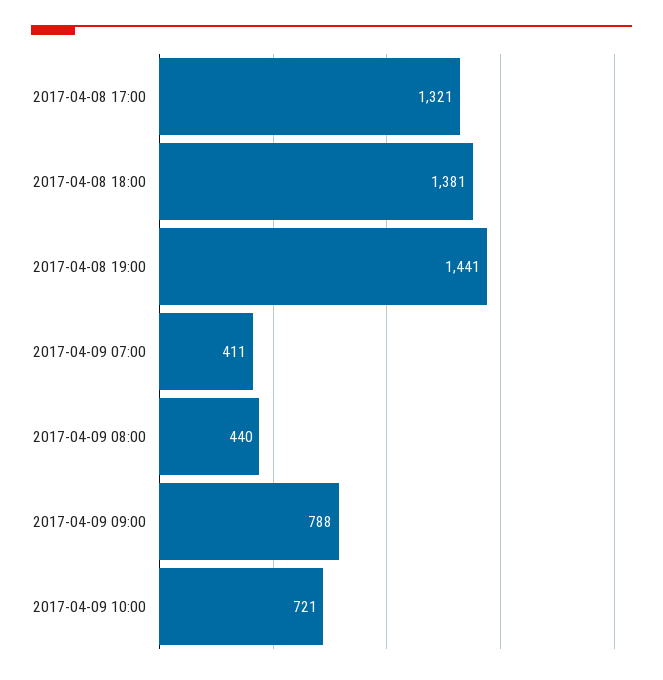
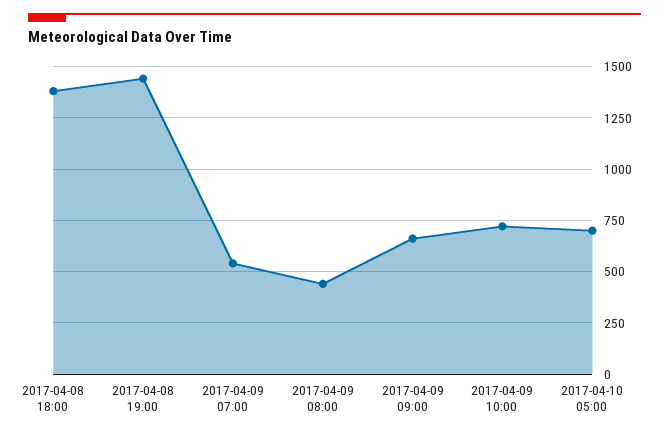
2017-04-08 17:00: 1321 -> none
2017-04-09 07:00: 411 -> 550
2017-04-09 09:00: 788 -> 650
2017-04-10 05:00: none -> 700

